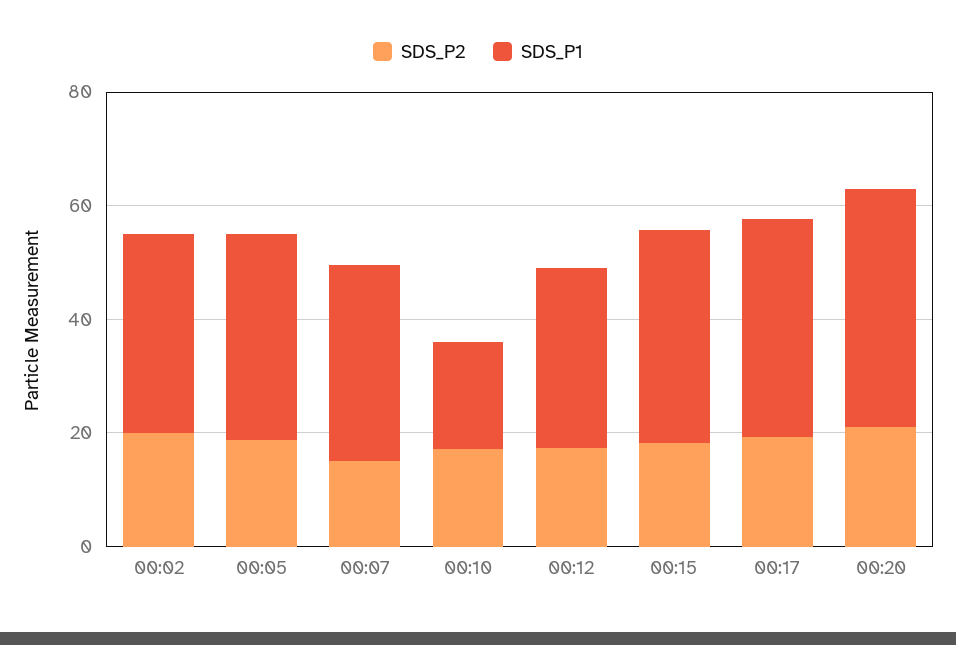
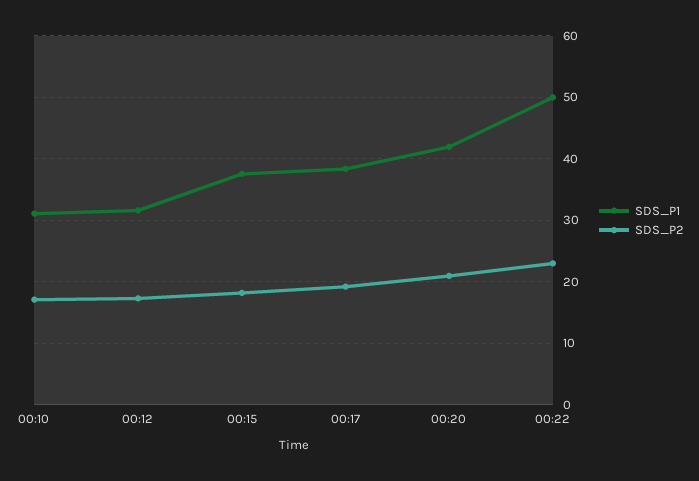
SDS_P2, 00:02: 20 -> none
SDS_P1, 00:02: 35 -> none
SDS_P2, 00:05: 20 -> none
SDS_P1, 00:05: 35 -> none
SDS_P2, 00:07: 15 -> none
SDS_P1, 00:07: 35 -> none
SDS_P1, 00:10: 20 -> 31
SDS_P1, 00:22: none -> 50
SDS_P2, 00:22: none -> 23

